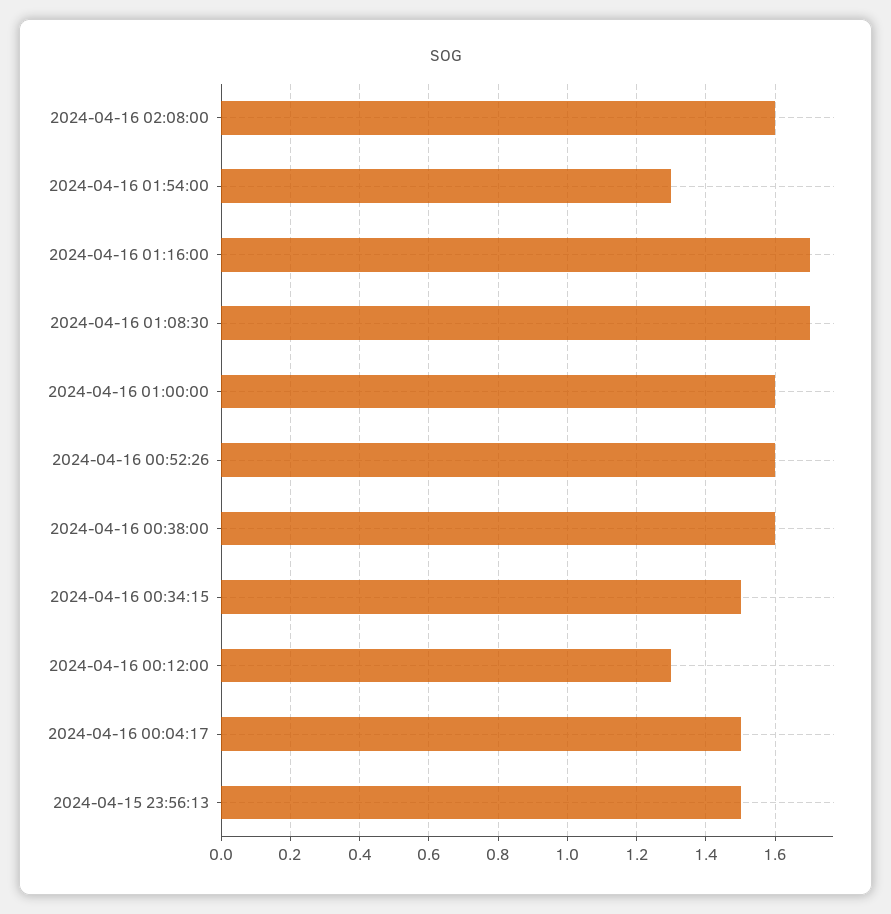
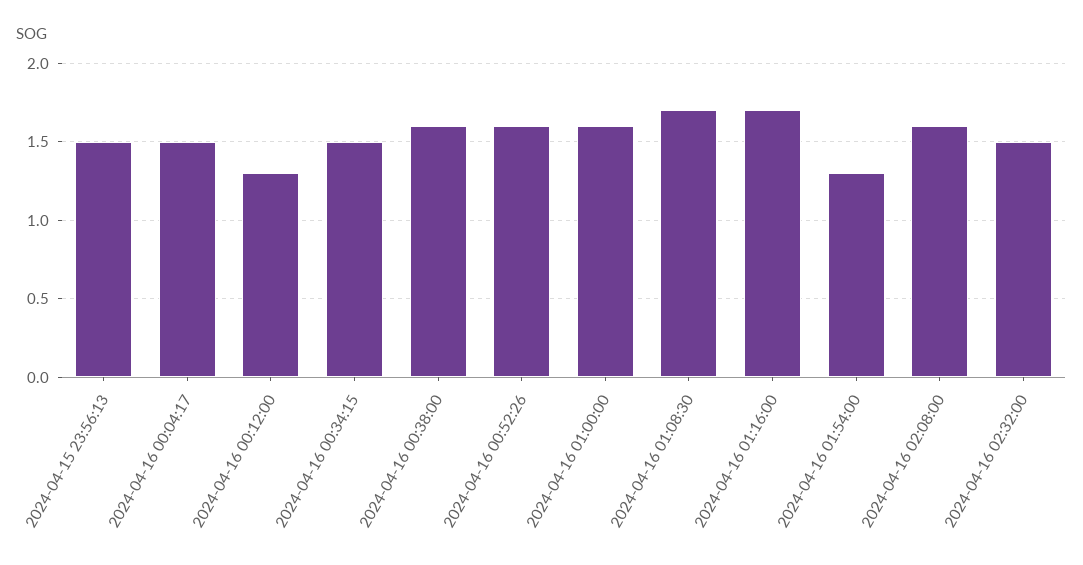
2024-04-16 02:32:00: none -> 1.5

